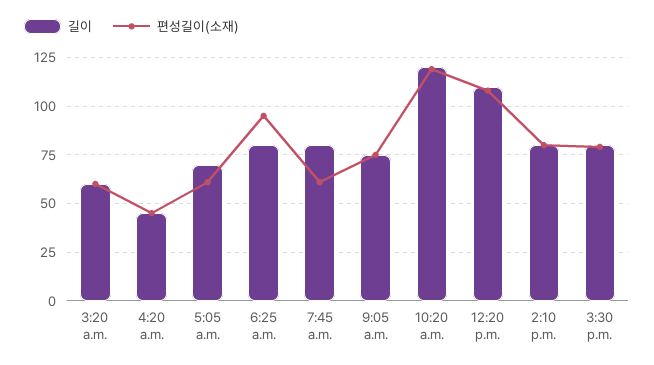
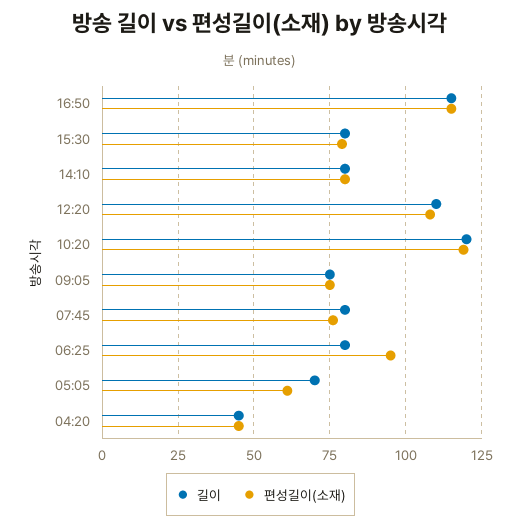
길이, 3:20 a.m.: 60 -> none
편성길이(소재), 3:20 a.m.: 60 -> none
편성길이(소재), 7:45 a.m.: 60 -> 75
길이, 16:50: none -> 115
편성길이(소재), 16:50: none -> 115

